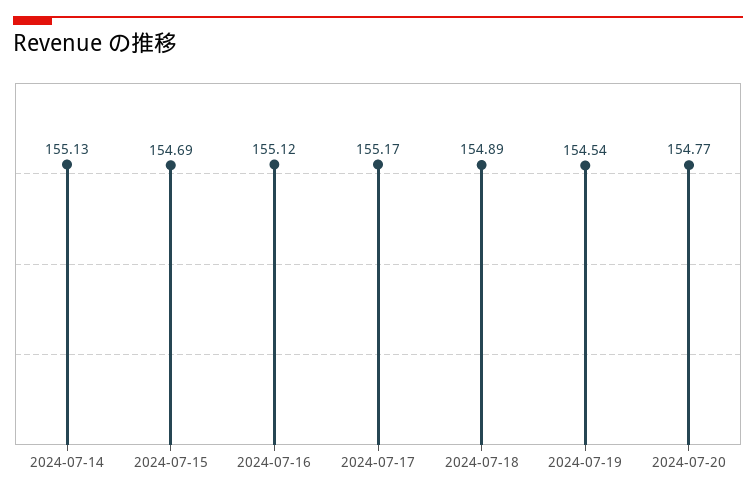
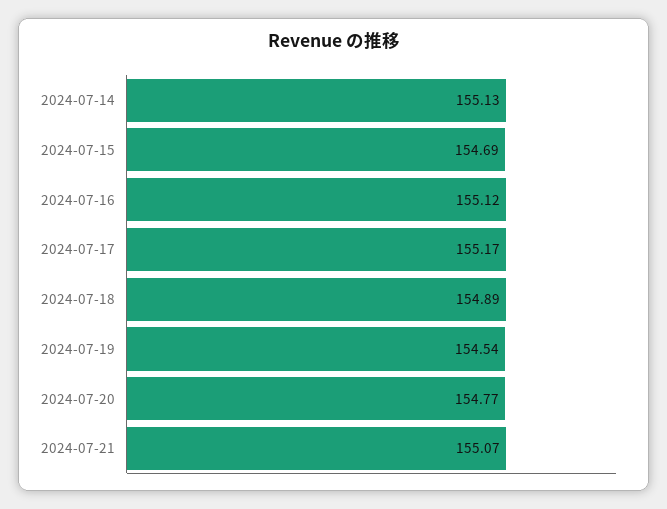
2024-07-21: none -> 155.07

